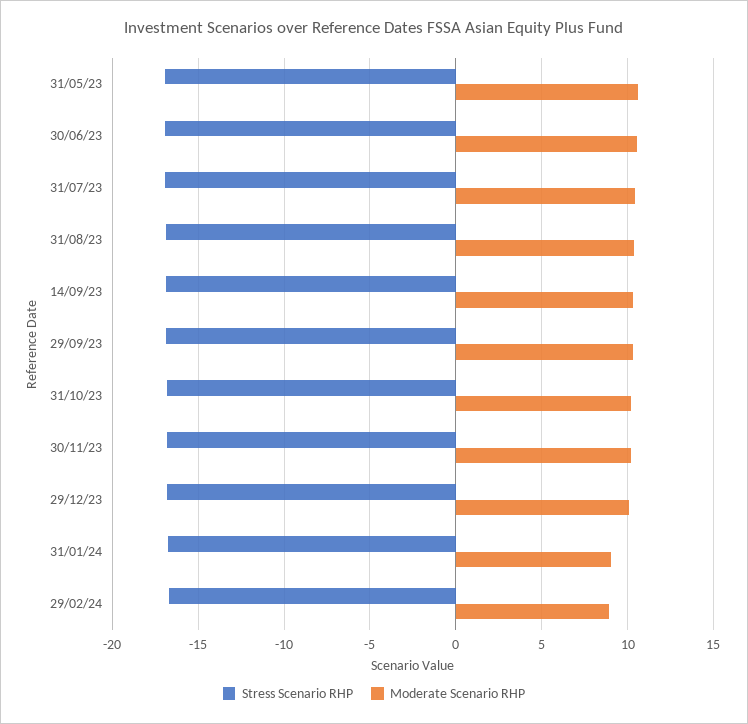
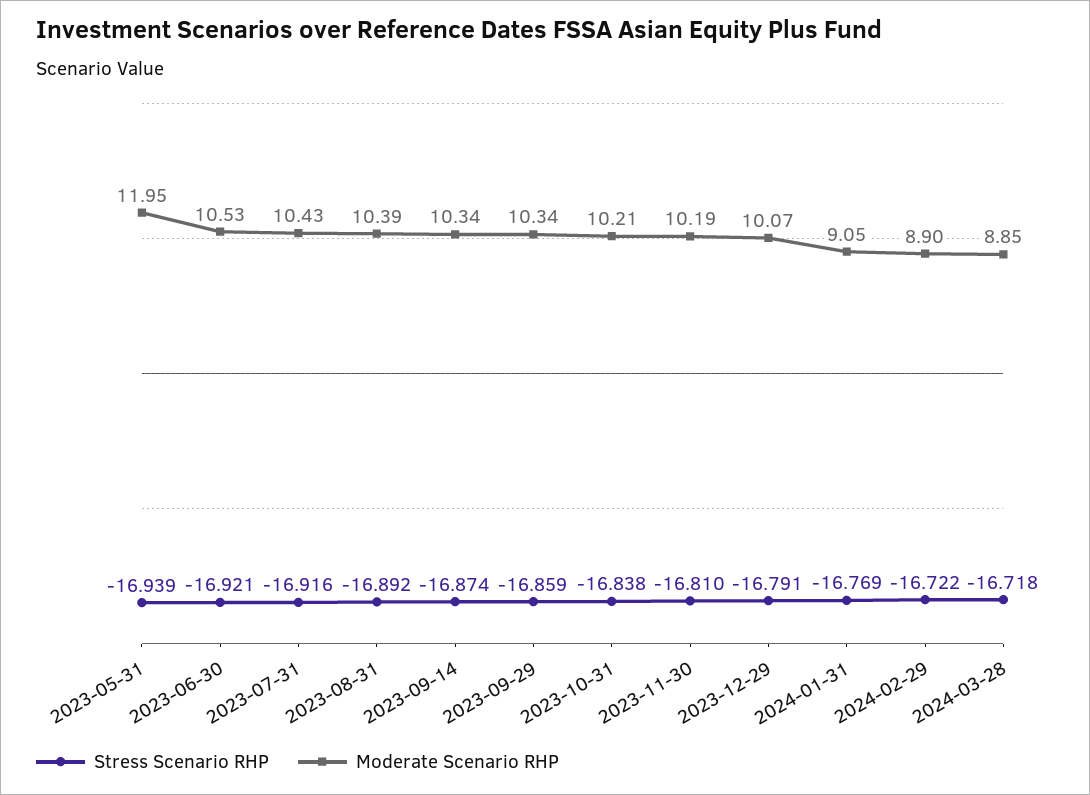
Moderate Scenario RHP, 31/05/23: 10.5 -> 11.95
Stress Scenario RHP, 2024-03-28: none -> -16.718
Moderate Scenario RHP, 2024-03-28: none -> 8.85

